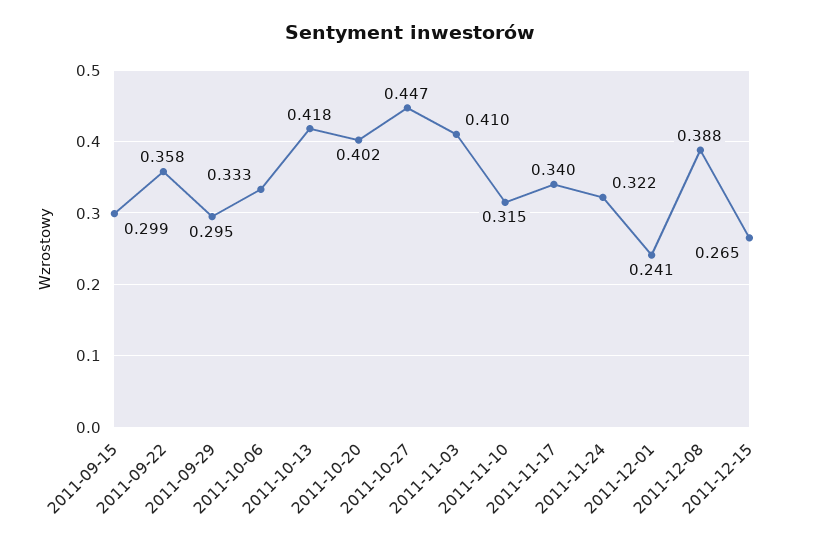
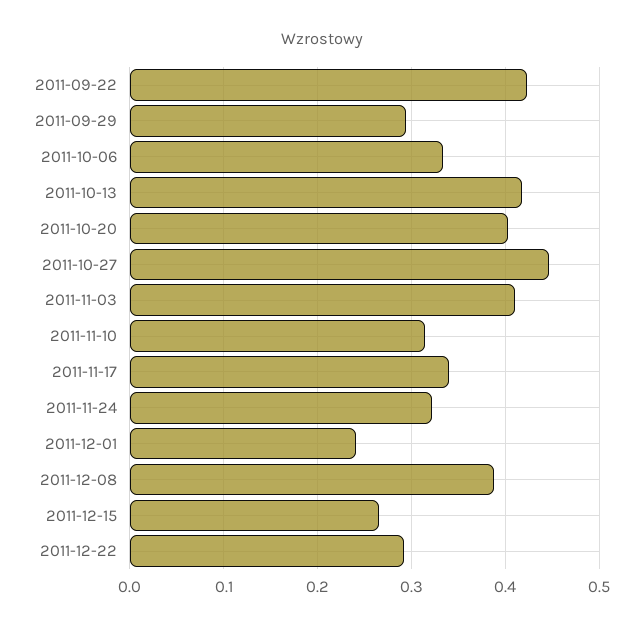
2011-09-15: 0.299 -> none
2011-09-22: 0.358 -> 0.42
2011-12-22: none -> 0.29

